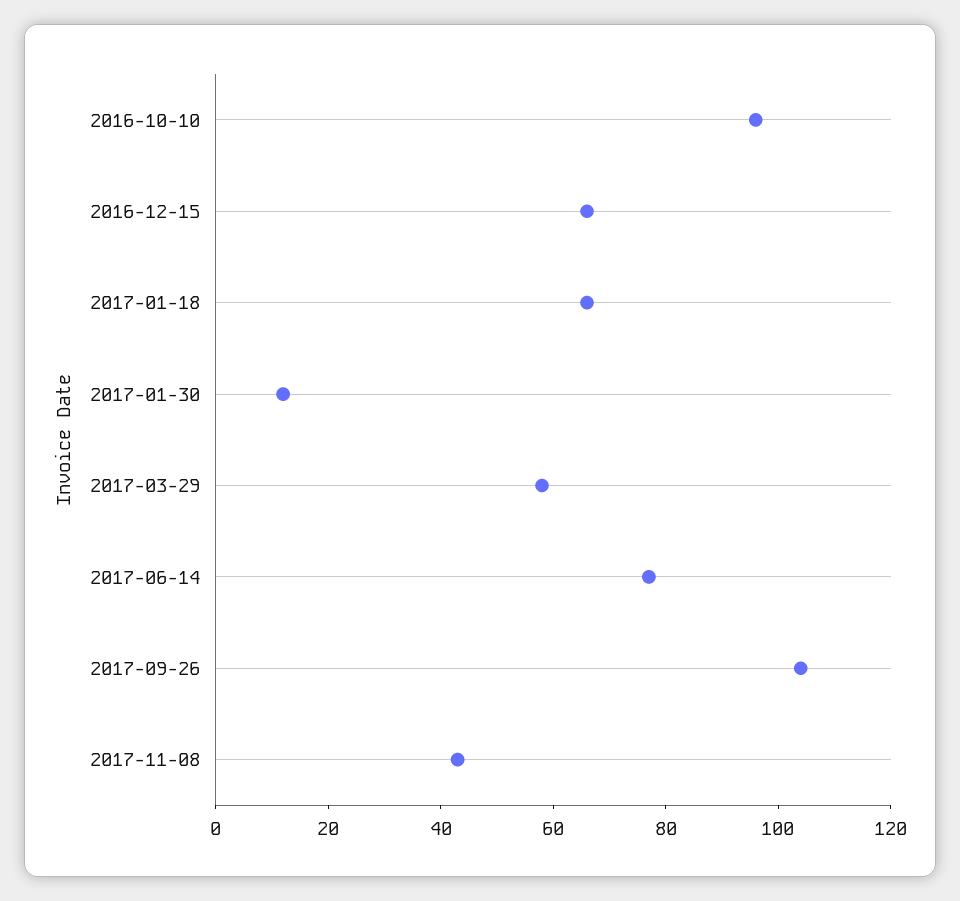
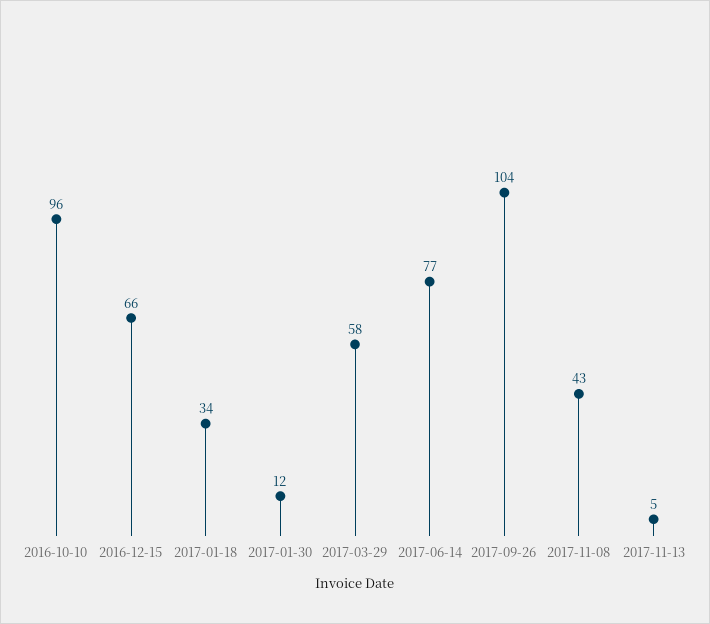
2017-01-18: 65 -> 34
2017-11-13: none -> 5

